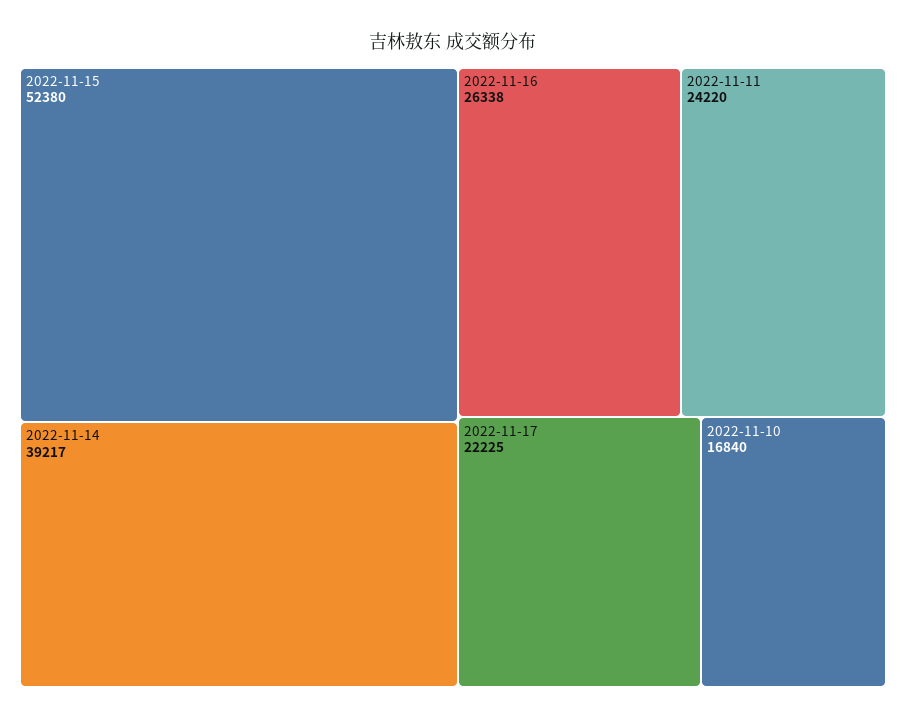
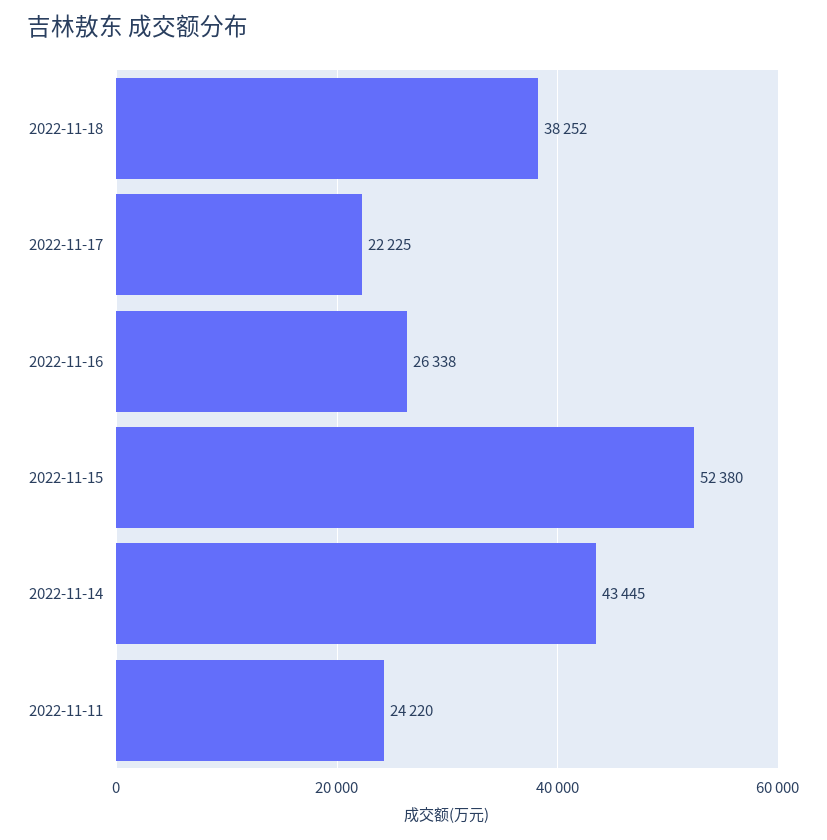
2022-11-14: 39217 -> 43445
2022-11-10: 16840 -> none
2022-11-18: none -> 38252

